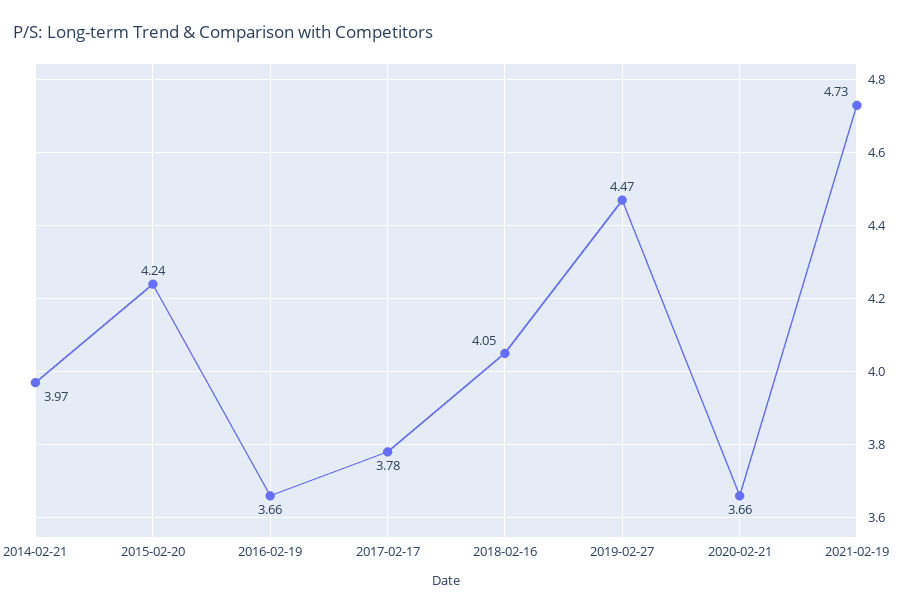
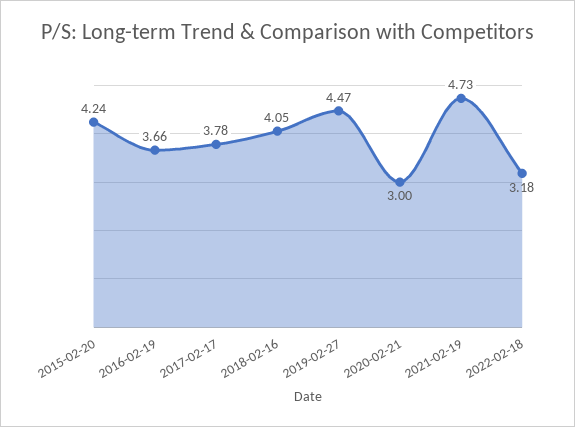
2014-02-21: 3.97 -> none
2020-02-21: 3.66 -> 3
2022-02-18: none -> 3.18

